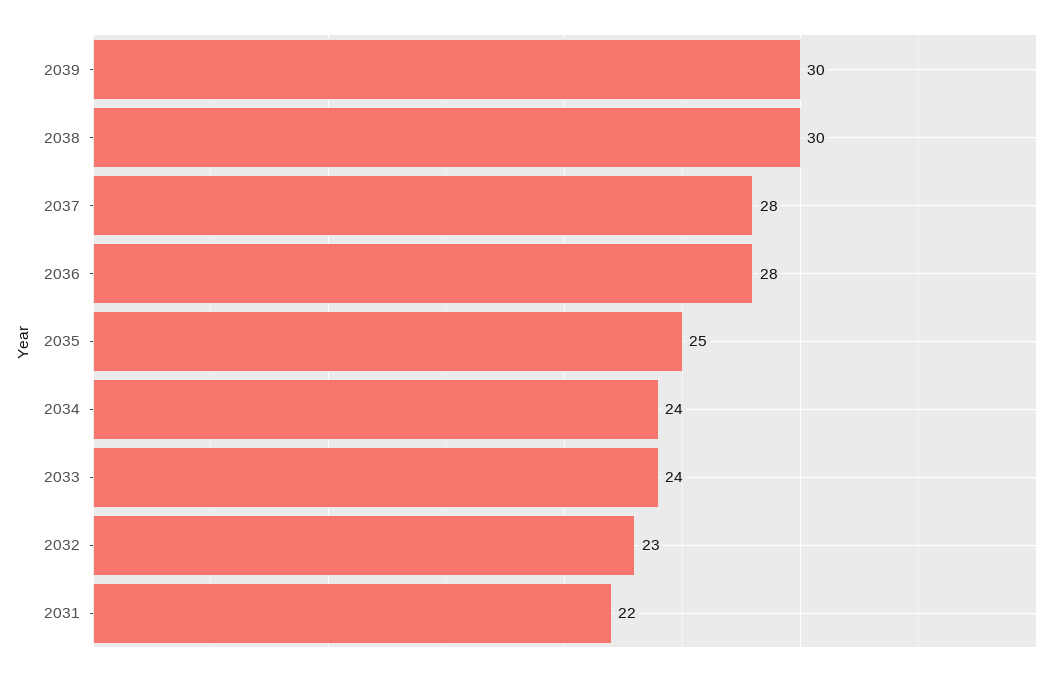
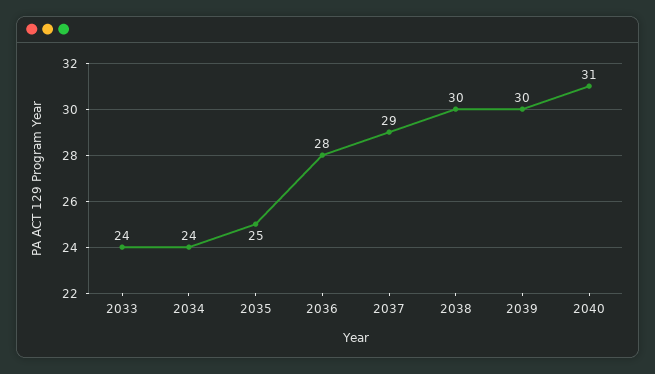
2037: 28 -> 29
2032: 23 -> none
2031: 22 -> none
2040: none -> 31

